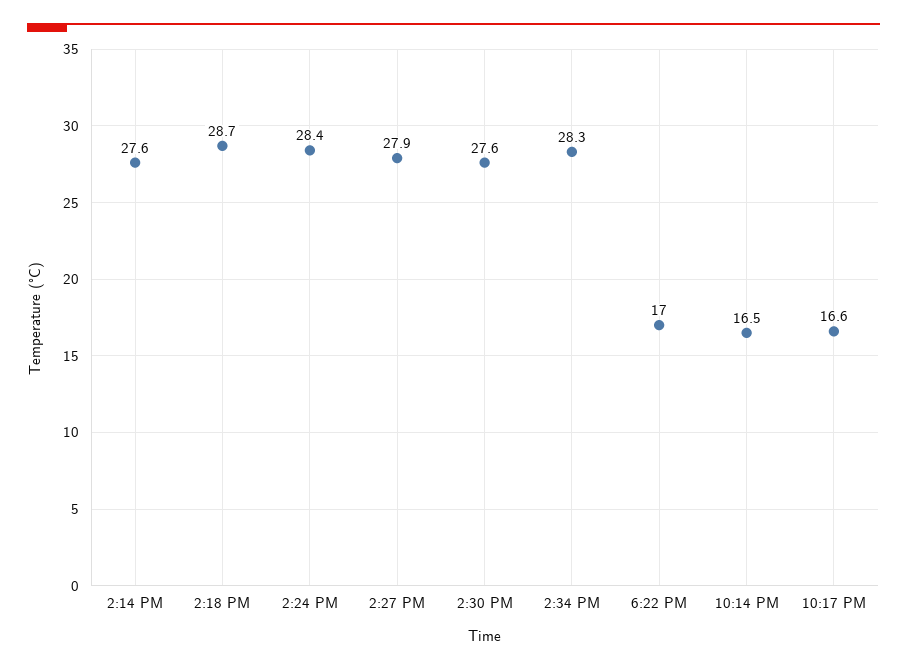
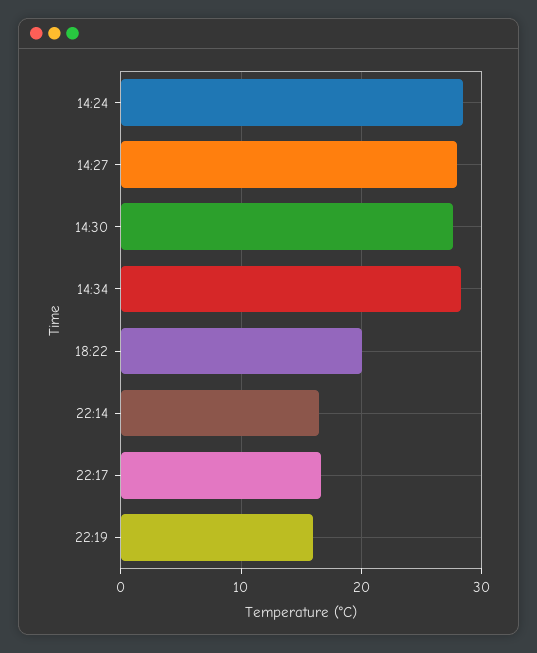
2:14 PM: 27.6 -> none
2:18 PM: 28.7 -> none
6:22 PM: 17 -> 20
22:19: none -> 16

